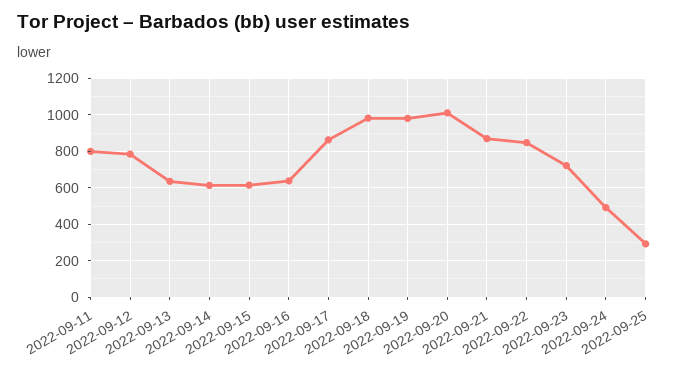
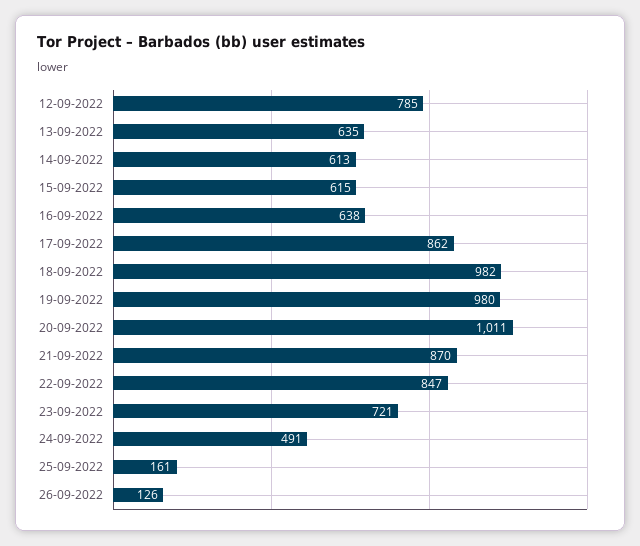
2022-09-11: 800 -> none
2022-09-25: 300 -> 161
26-09-2022: none -> 126

